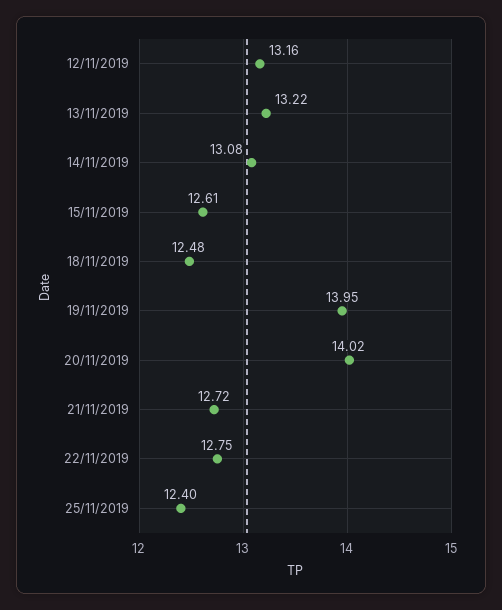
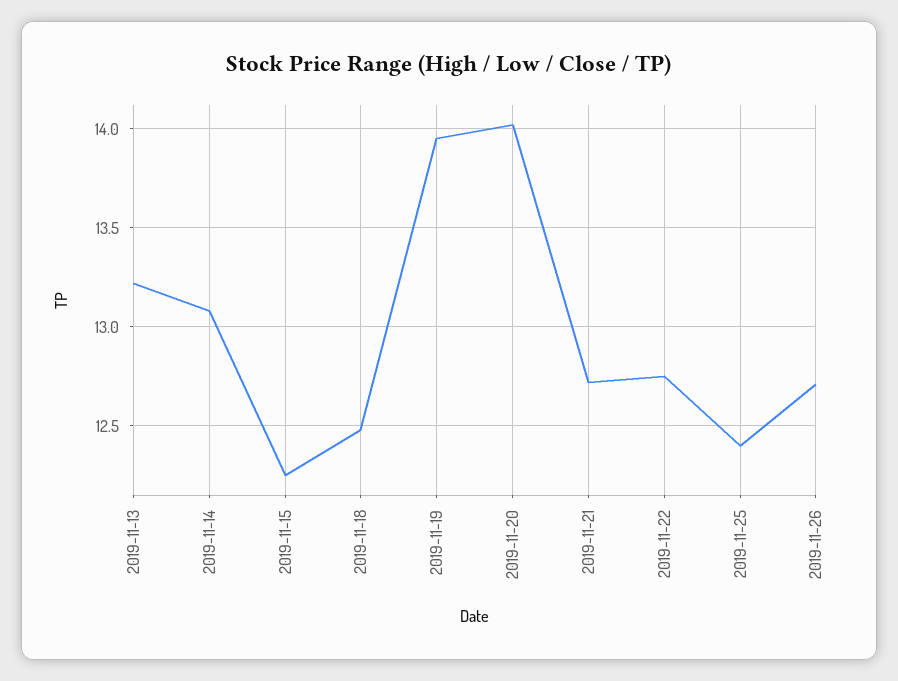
12/11/2019: 13.16 -> none
15/11/2019: 12.61 -> 12.25
2019-11-26: none -> 12.7

